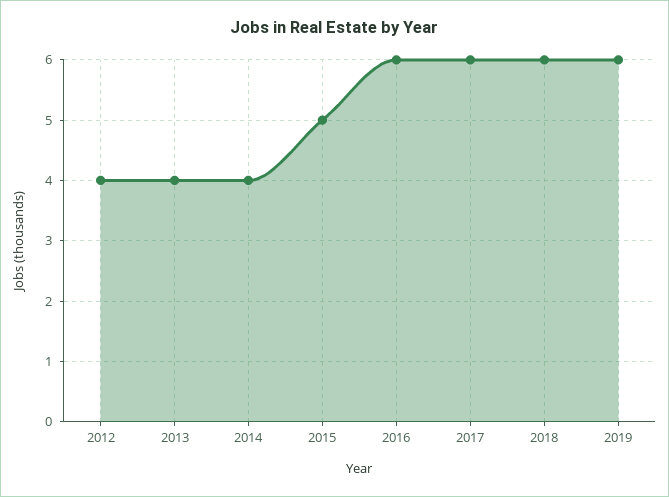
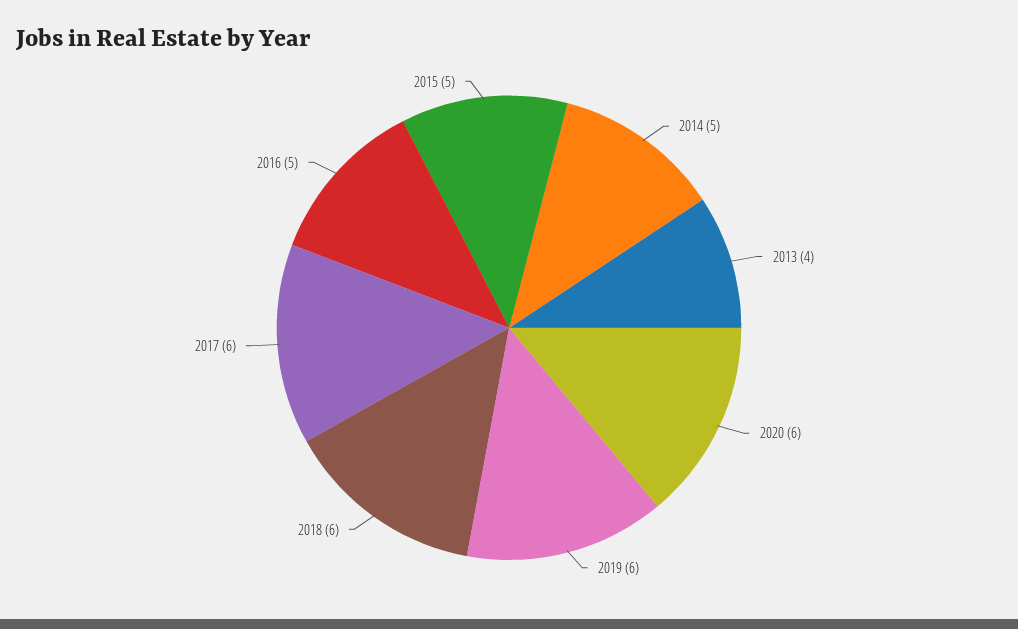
2012: 4 -> none
2014: 4 -> 5
2016: 6 -> 5
2020: none -> 6

